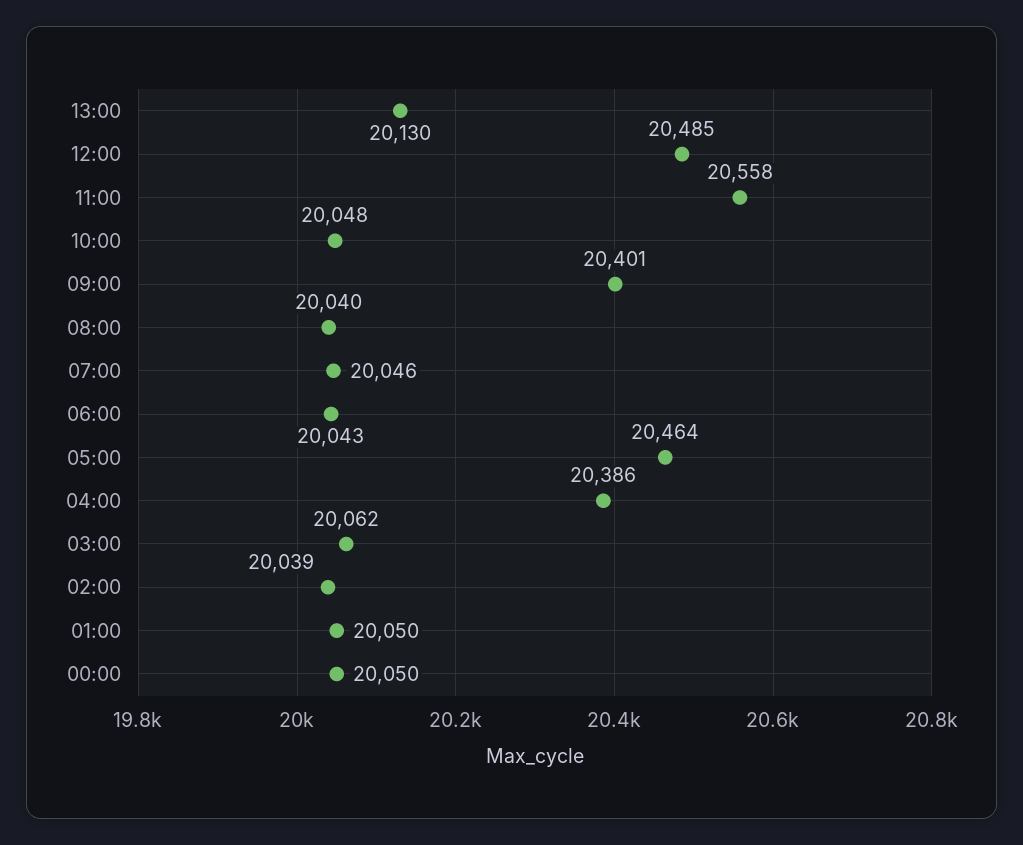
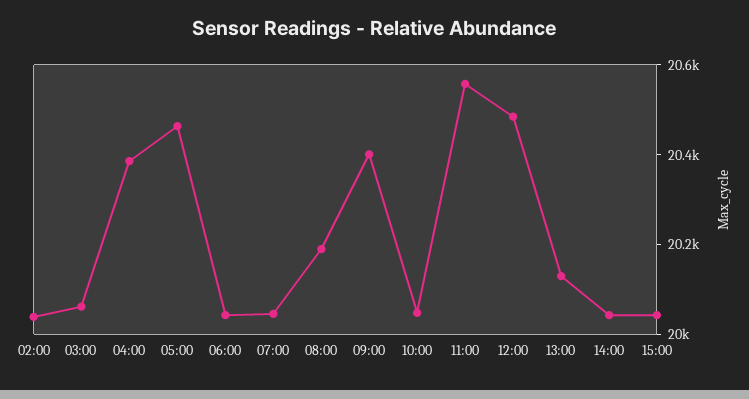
08:00: 20040 -> 20200
01:00: 20050 -> none
00:00: 20050 -> none
14:00: none -> 20050
15:00: none -> 20050

